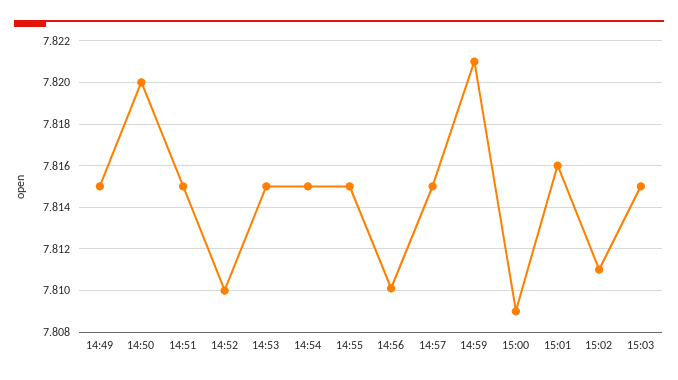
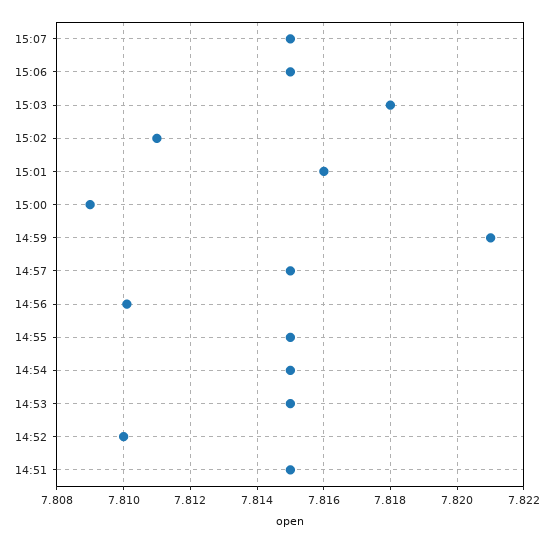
14:49: 7.815 -> none
14:50: 7.82 -> none
15:03: 7.815 -> 7.818
15:07: none -> 7.815
15:06: none -> 7.815

